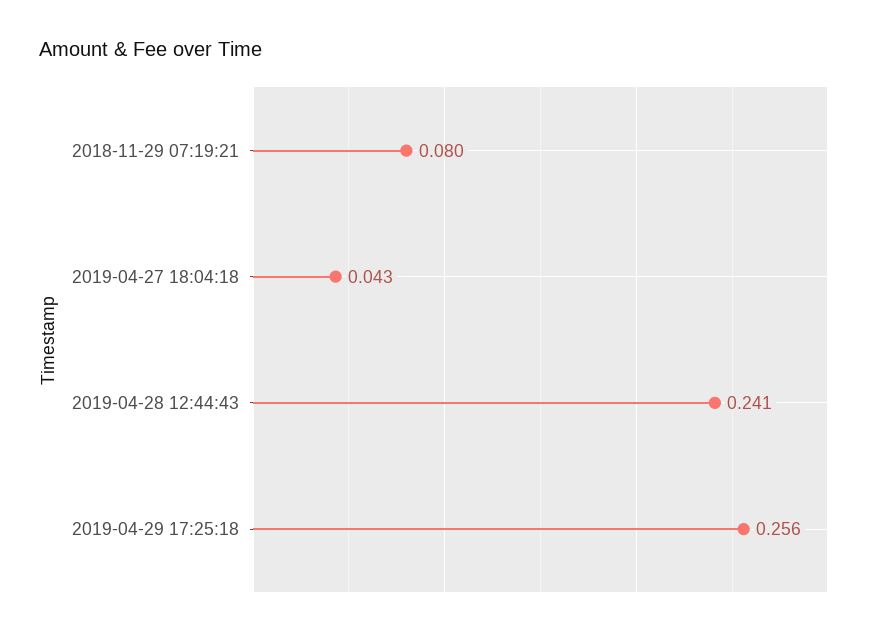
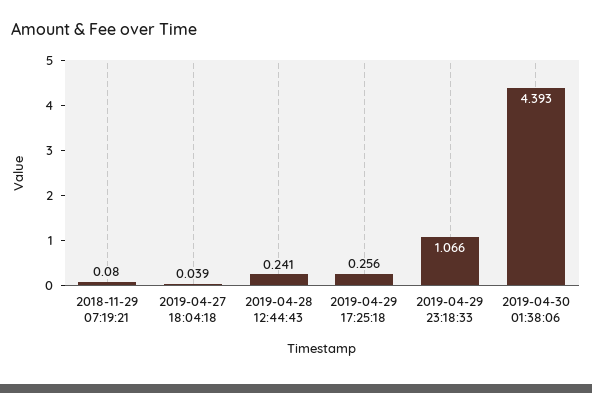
2019-04-27 18:04:18: 0.043 -> 0.039
2019-04-29 23:18:33: none -> 1.066
2019-04-30 01:38:06: none -> 4.393

